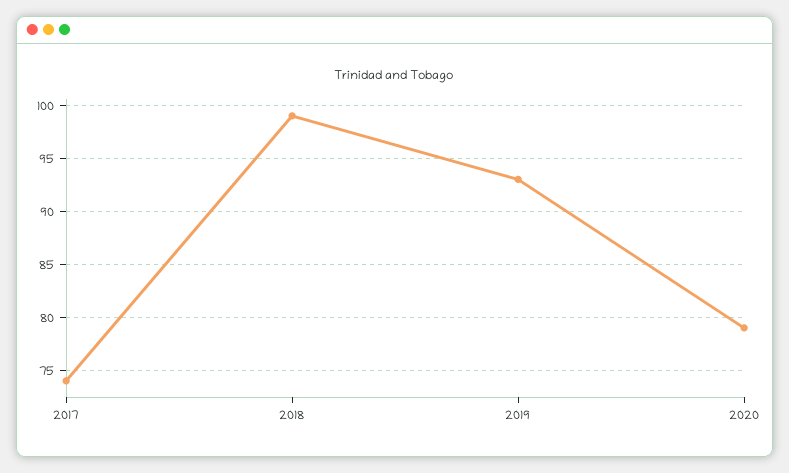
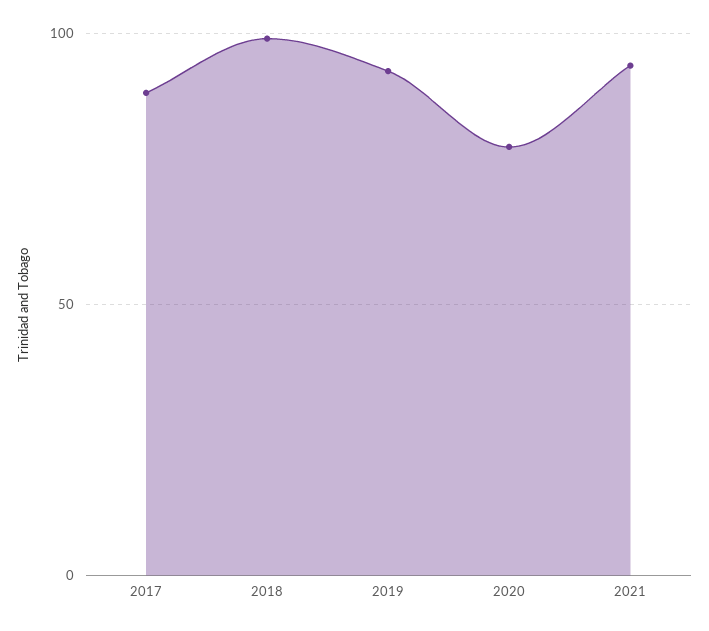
2017: 74 -> 90
2021: none -> 95

